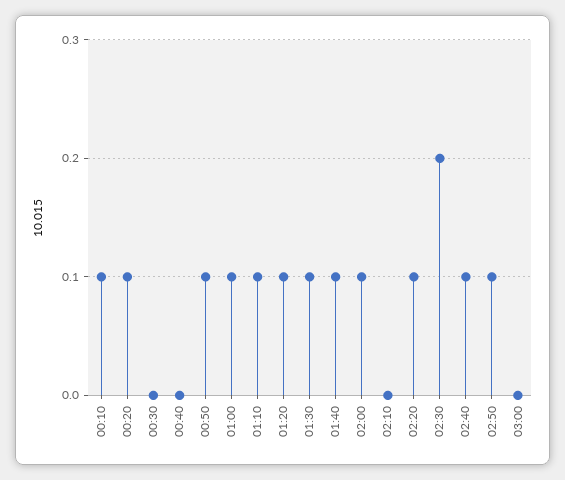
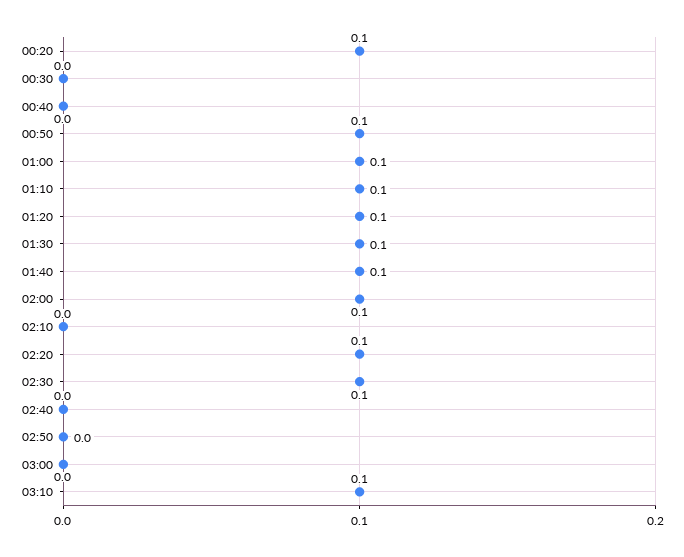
00:10: 0.1 -> none
02:30: 0.2 -> 0.1
02:40: 0.1 -> 0
02:50: 0.1 -> 0
03:10: none -> 0.1

